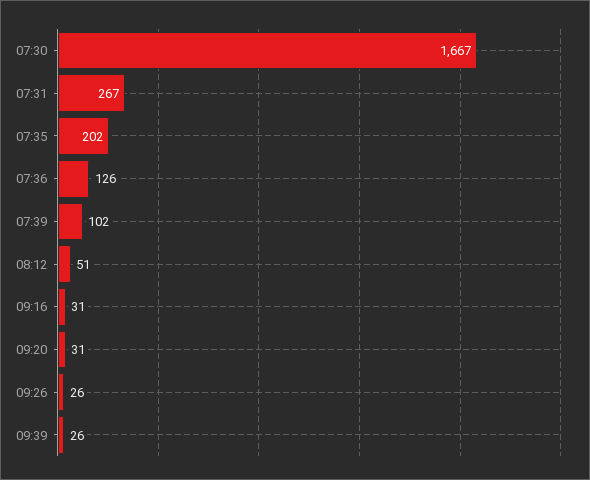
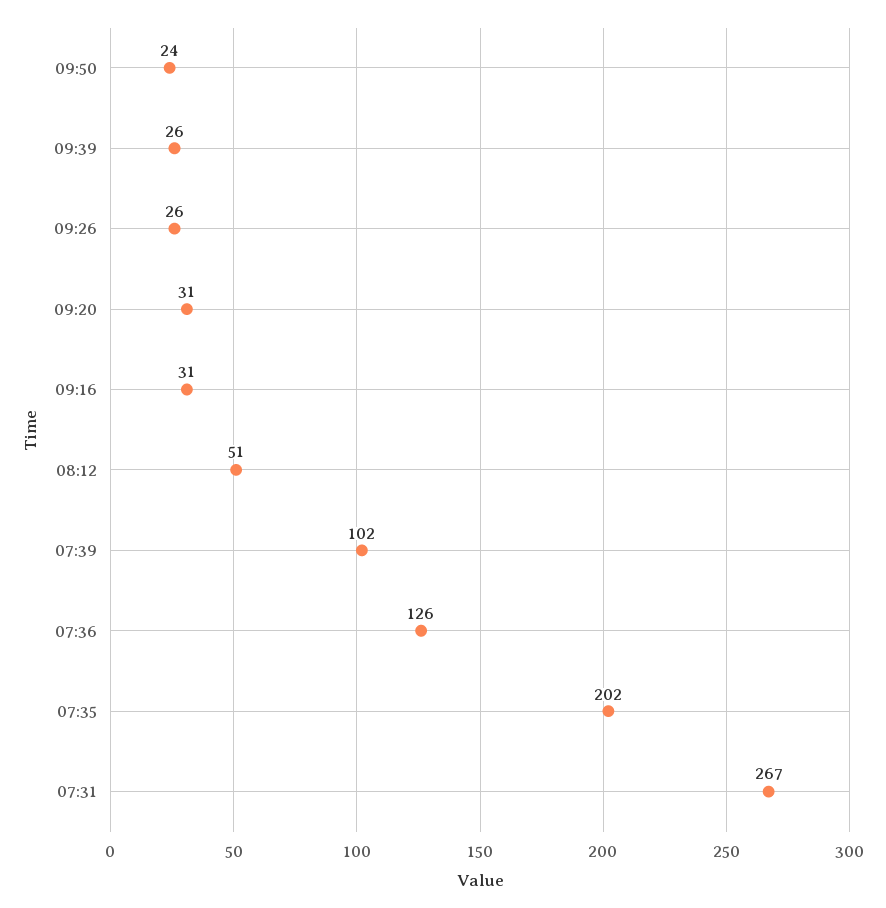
07:30: 1667 -> none
09:50: none -> 24

